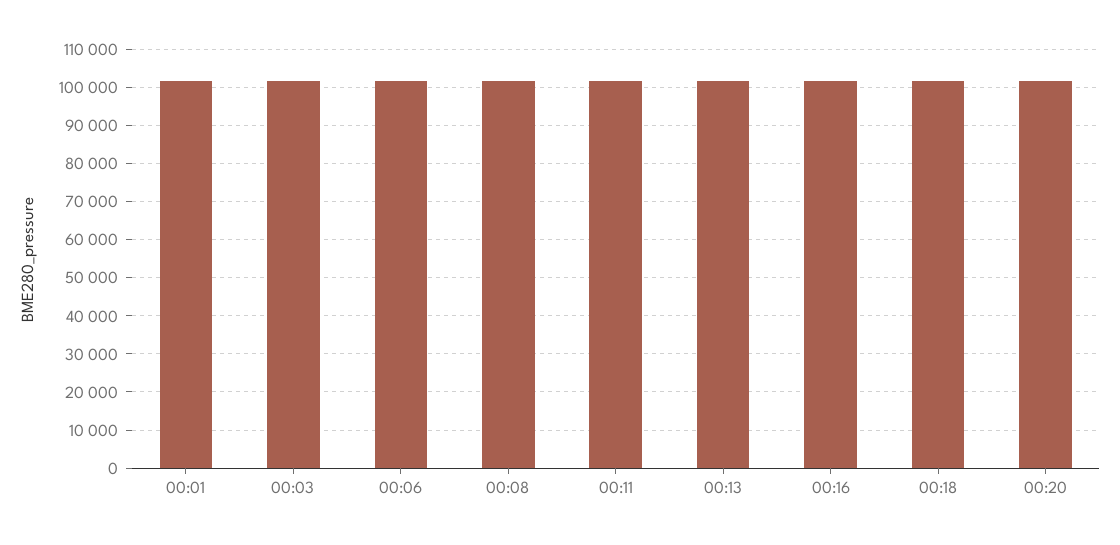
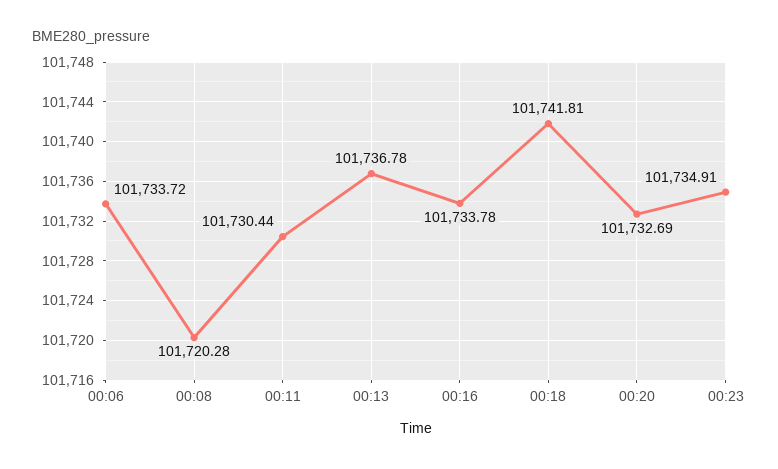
00:01: 102000 -> none
00:03: 102000 -> none
00:23: none -> 101734.91

